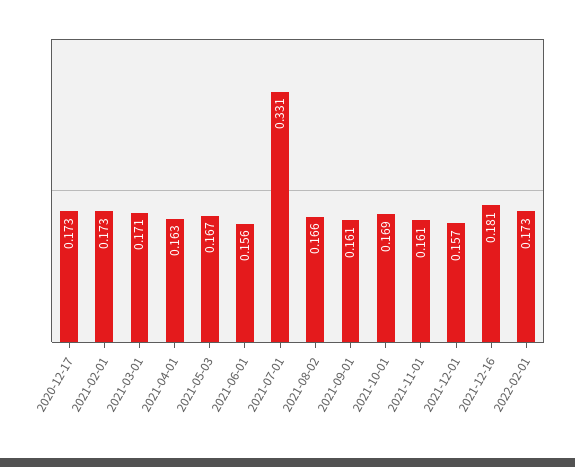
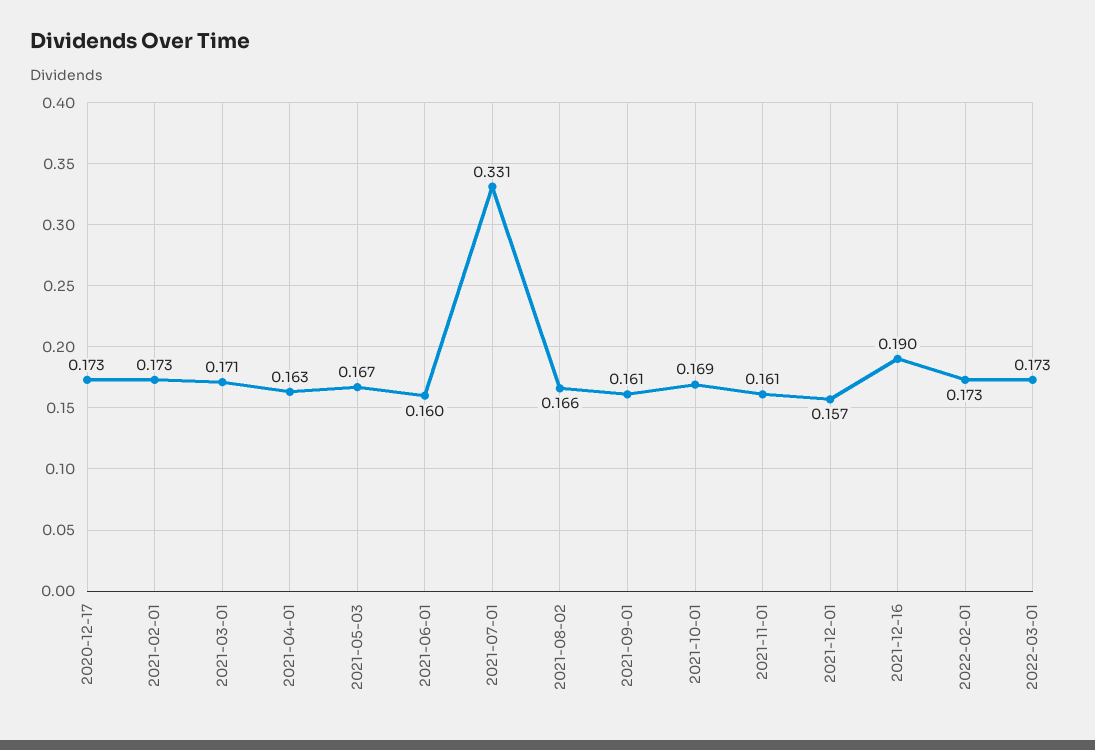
2021-06-01: 0.156 -> 0.16
2021-12-16: 0.181 -> 0.19
2022-03-01: none -> 0.173

